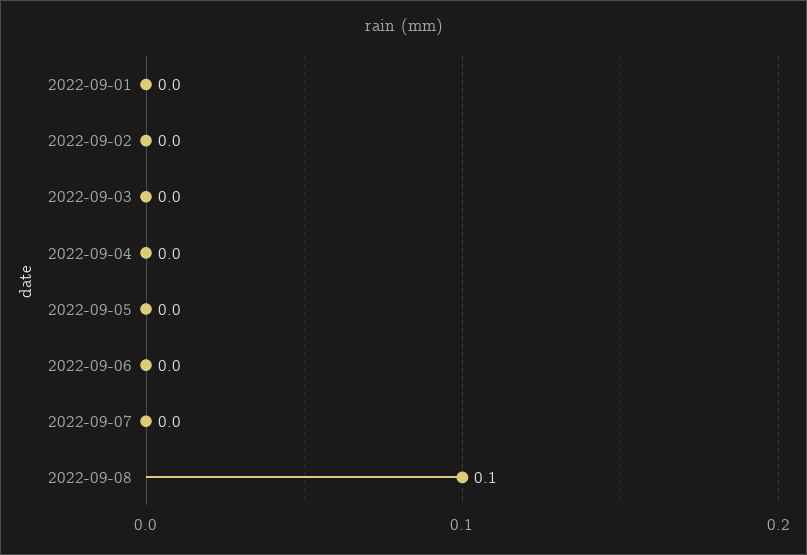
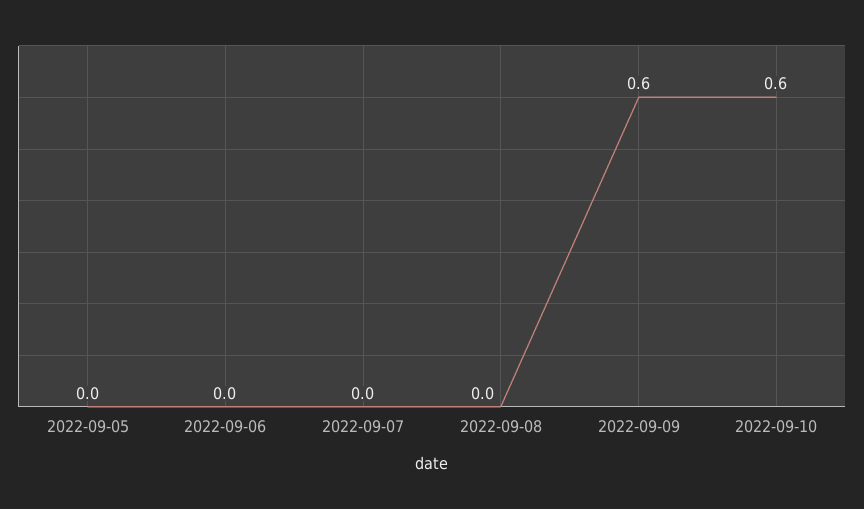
2022-09-01: 0 -> none
2022-09-02: 0 -> none
2022-09-03: 0 -> none
2022-09-04: 0 -> none
2022-09-08: 0.1 -> 0
2022-09-09: none -> 0.6
2022-09-10: none -> 0.6

